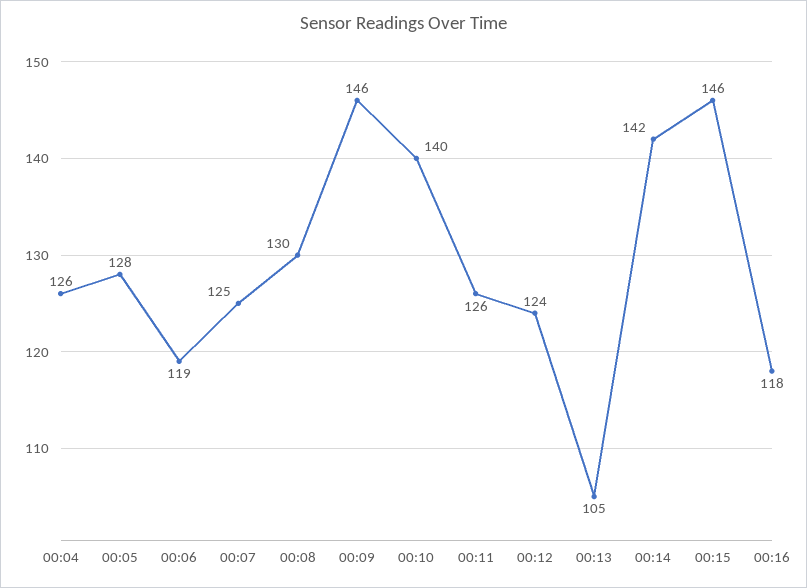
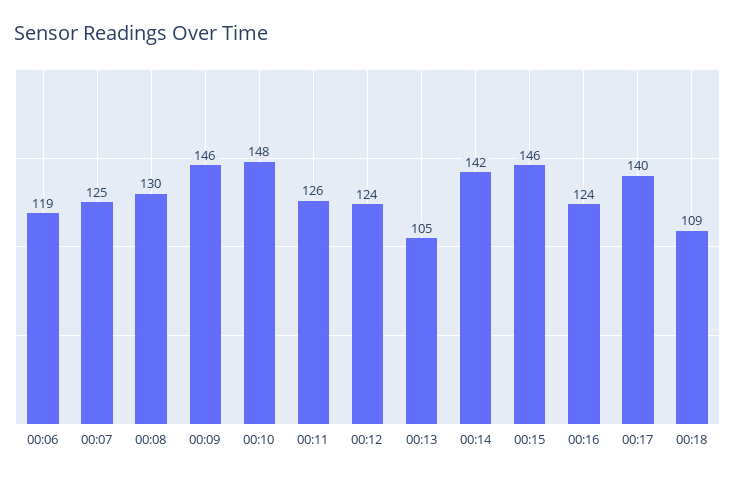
00:04: 126 -> none
00:05: 128 -> none
00:10: 140 -> 148
00:16: 118 -> 124
00:17: none -> 140
00:18: none -> 109

